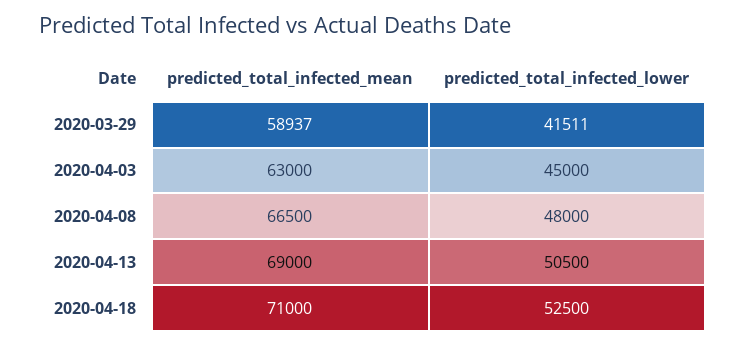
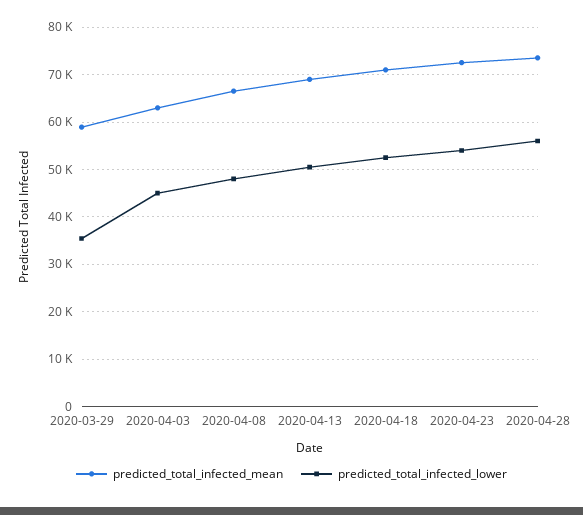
predicted_total_infected_lower, 2020-03-29: 41511 -> 36000
predicted_total_infected_mean, 2020-04-23: none -> 72000
predicted_total_infected_lower, 2020-04-23: none -> 54000
predicted_total_infected_mean, 2020-04-28: none -> 74000
predicted_total_infected_lower, 2020-04-28: none -> 56000

